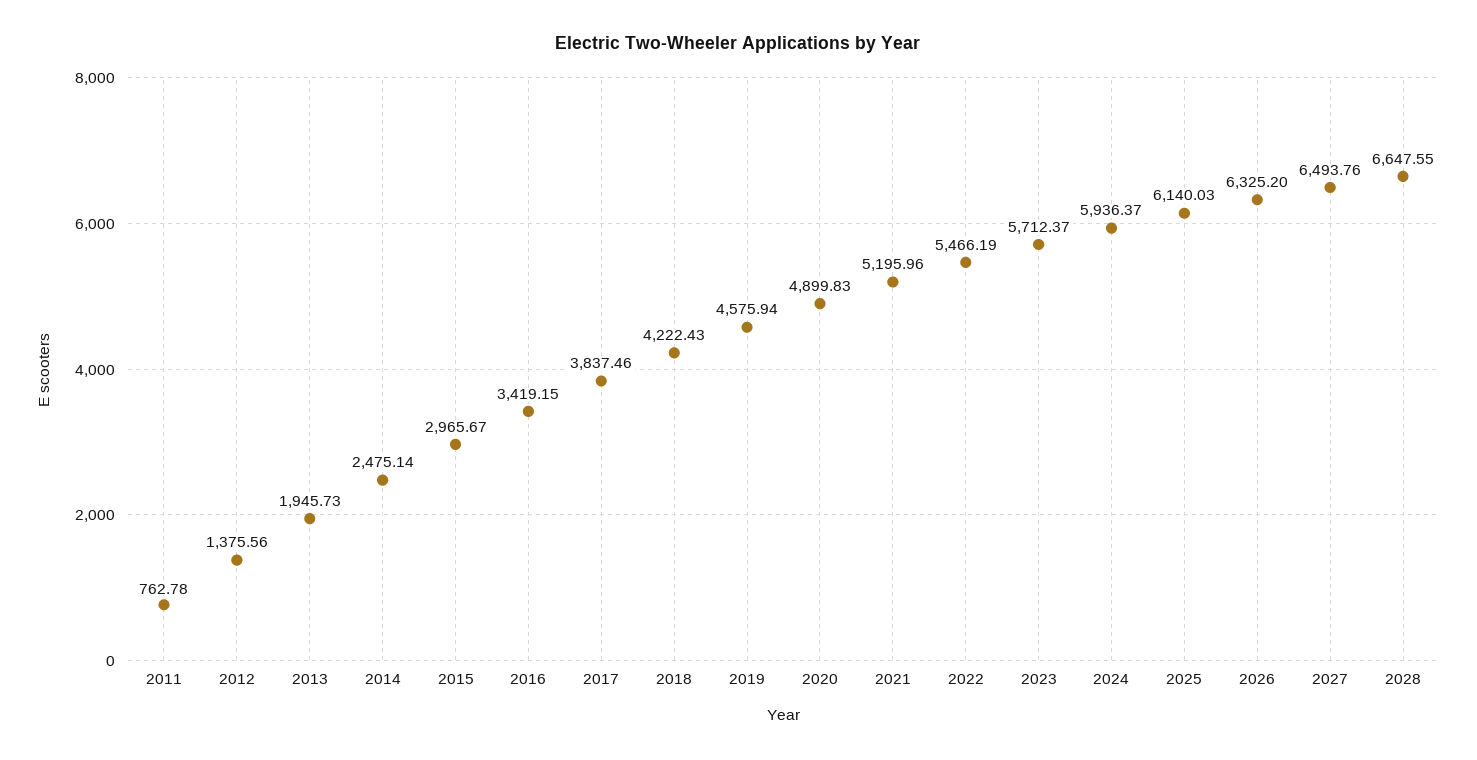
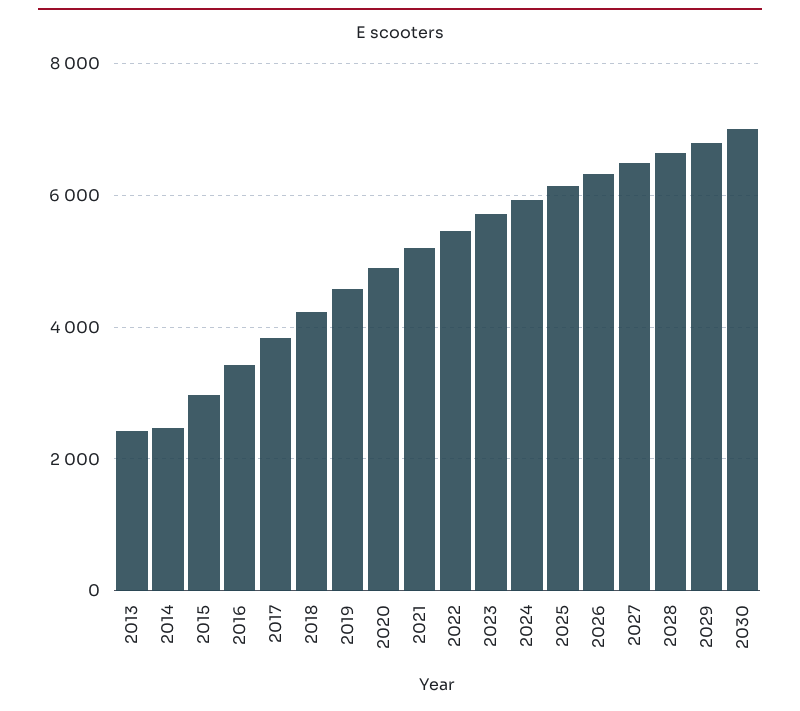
2011: 762.78 -> none
2012: 1375.56 -> none
2013: 1945.73 -> 2400
2029: none -> 6800
2030: none -> 7000

